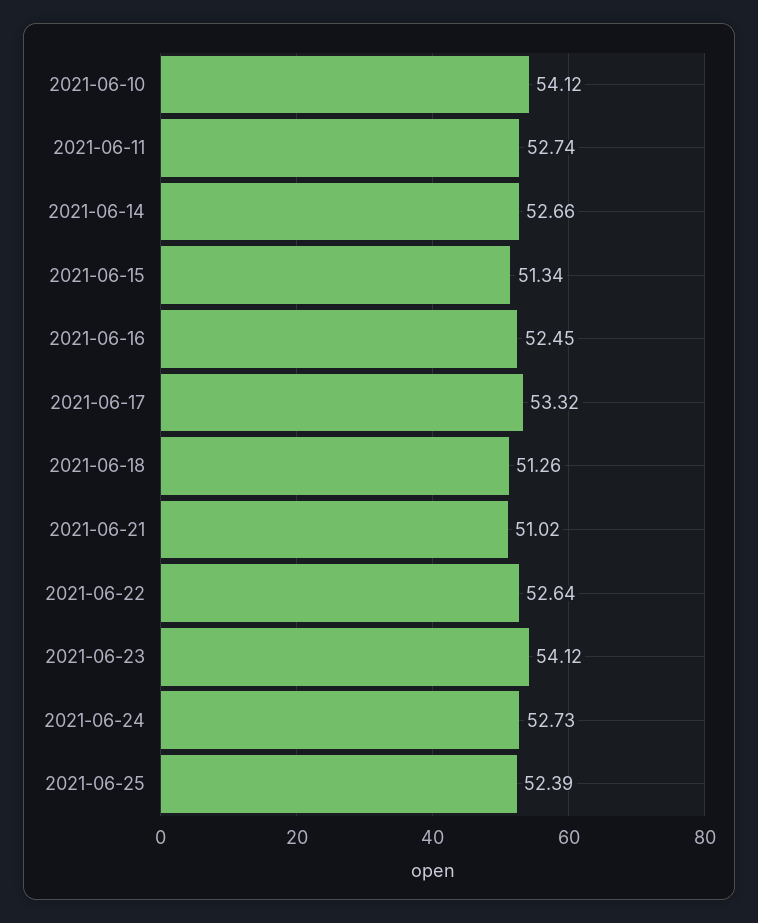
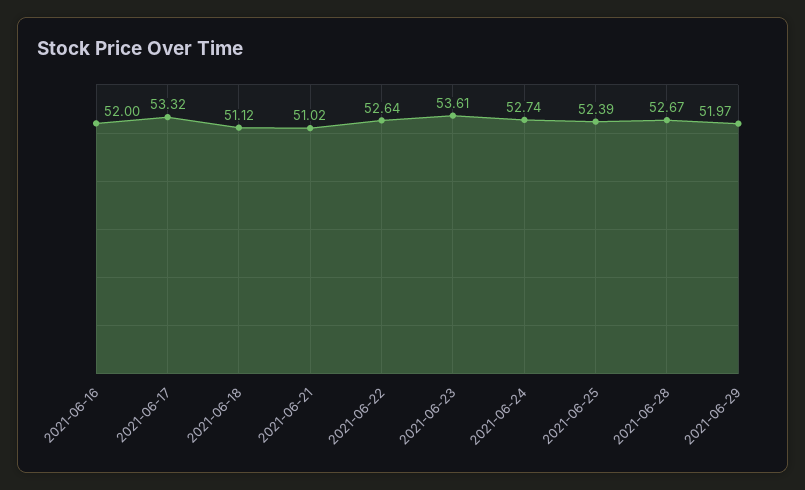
2021-06-10: 54.12 -> none
2021-06-11: 52.74 -> none
2021-06-14: 52.66 -> none
2021-06-15: 51.34 -> none
2021-06-16: 52.45 -> 52
2021-06-18: 51.26 -> 51.12
2021-06-23: 54.12 -> 53.61
2021-06-24: 52.73 -> 52.74
2021-06-28: none -> 52.67
2021-06-29: none -> 51.97

